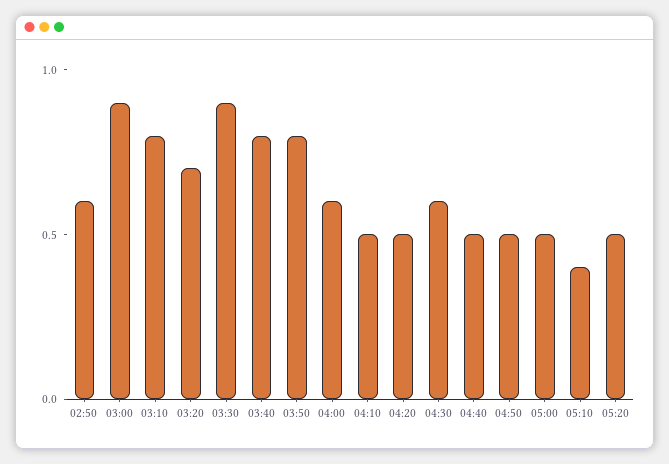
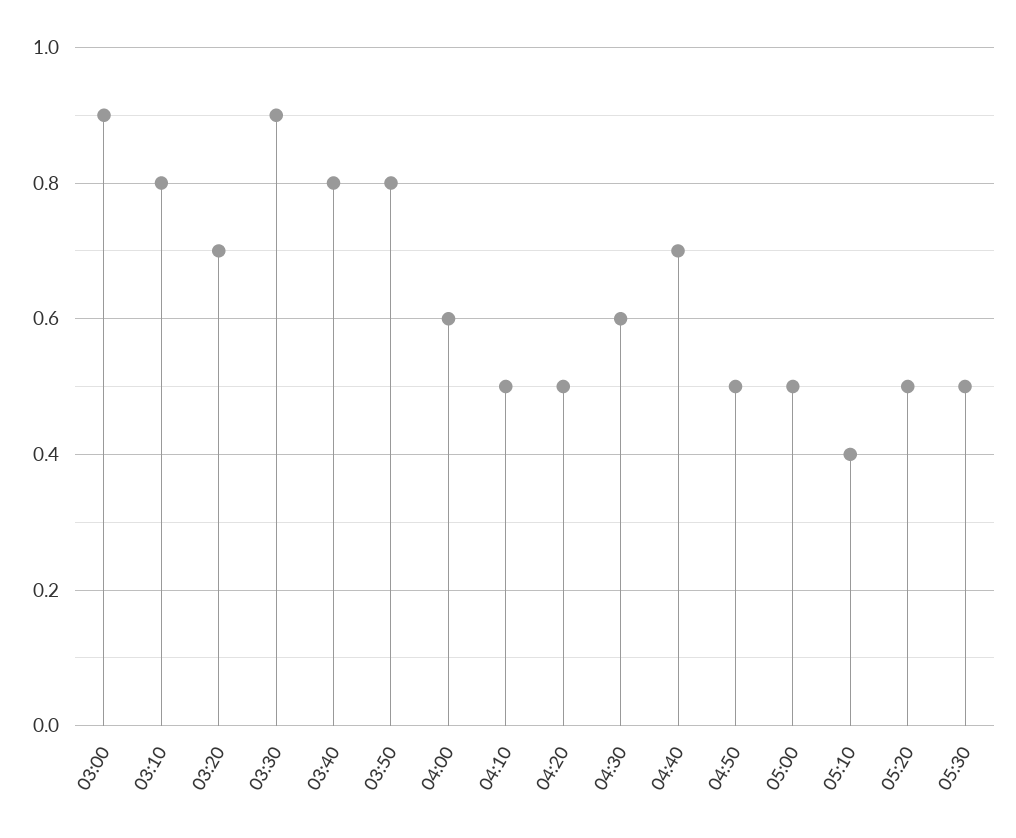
02:50: 0.6 -> none
04:40: 0.5 -> 0.7
05:30: none -> 0.5

